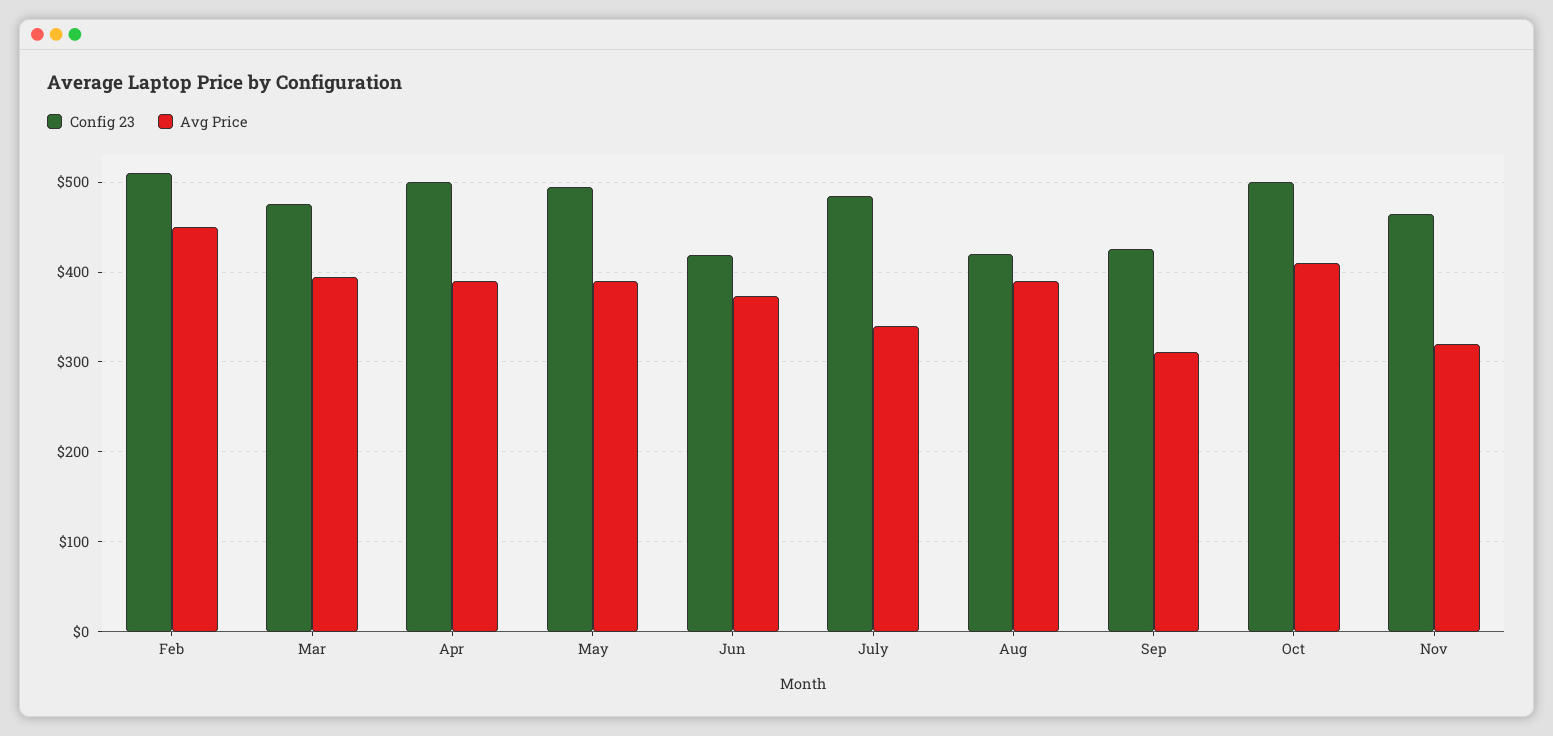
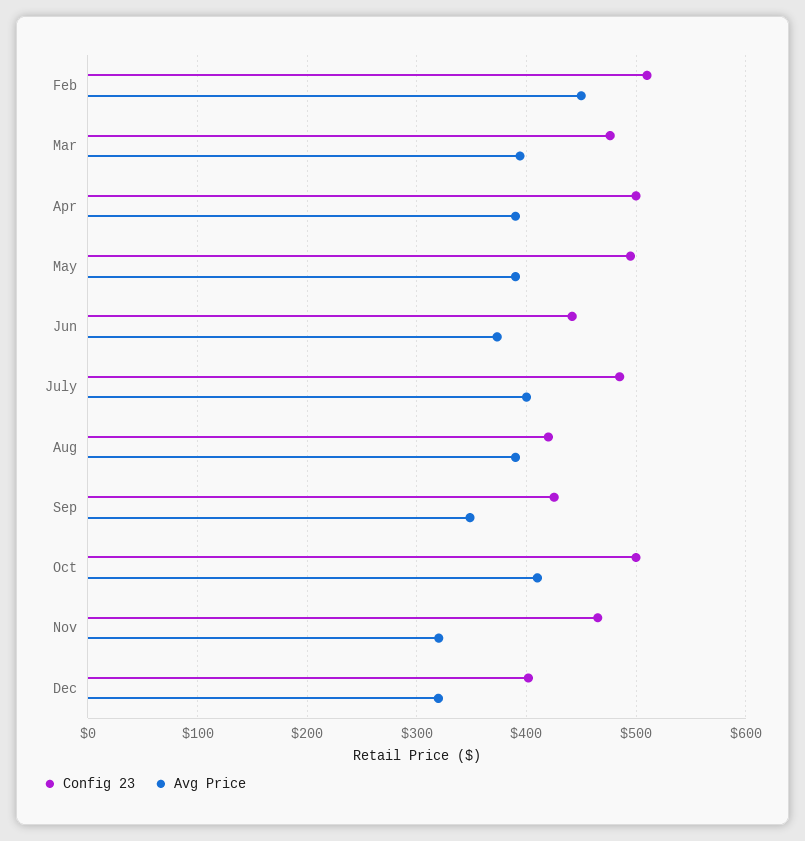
Config 23, Jun: 420 -> 440
Avg Price, July: 340 -> 400
Avg Price, Sep: 310 -> 350
Config 23, Dec: none -> 400
Avg Price, Dec: none -> 320

